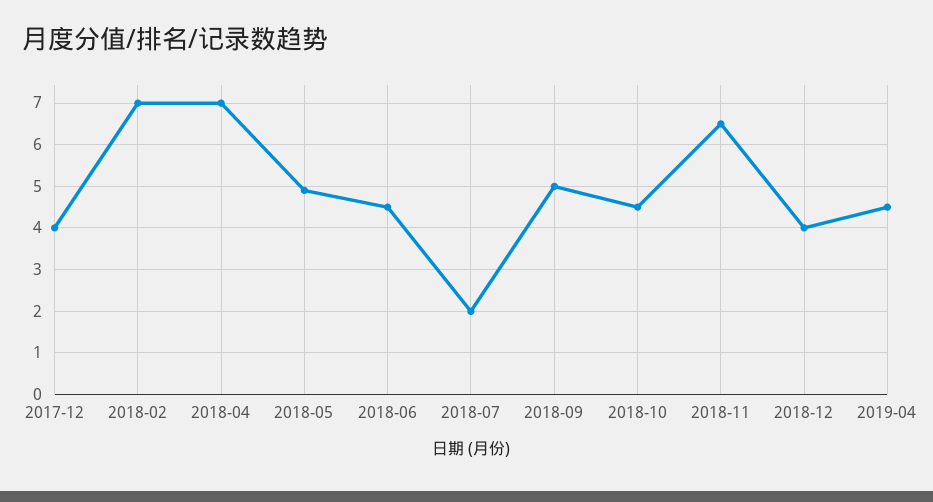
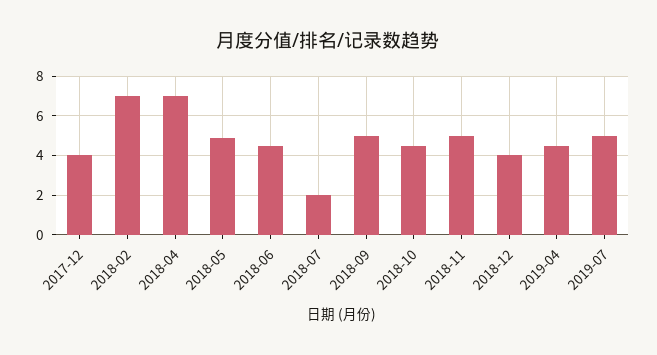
2018-11: 6.5 -> 5
2019-07: none -> 5

